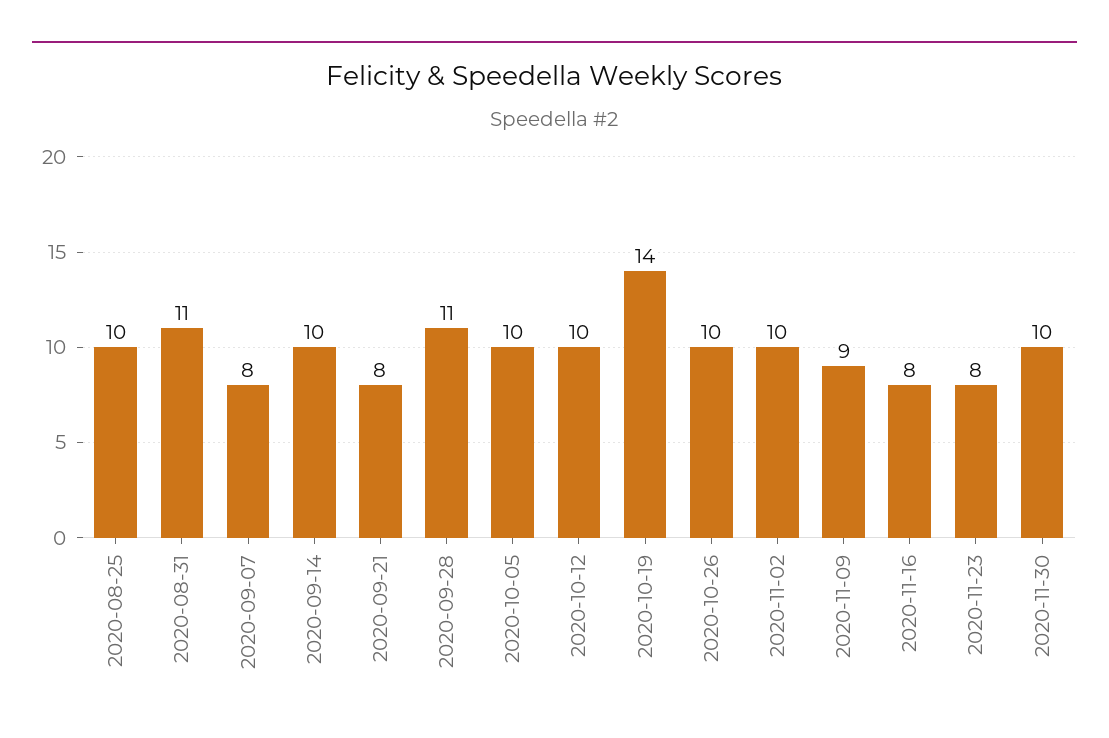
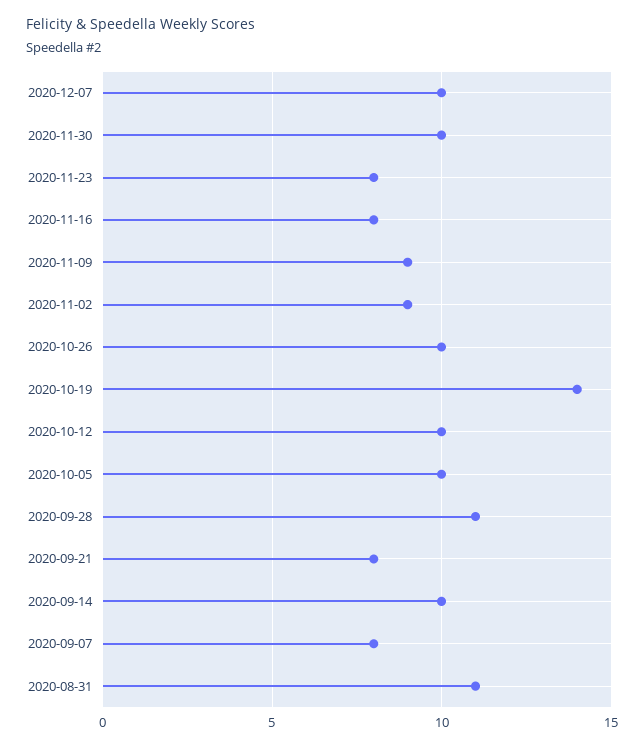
2020-08-25: 10 -> none
2020-11-02: 10 -> 9
2020-12-07: none -> 10

